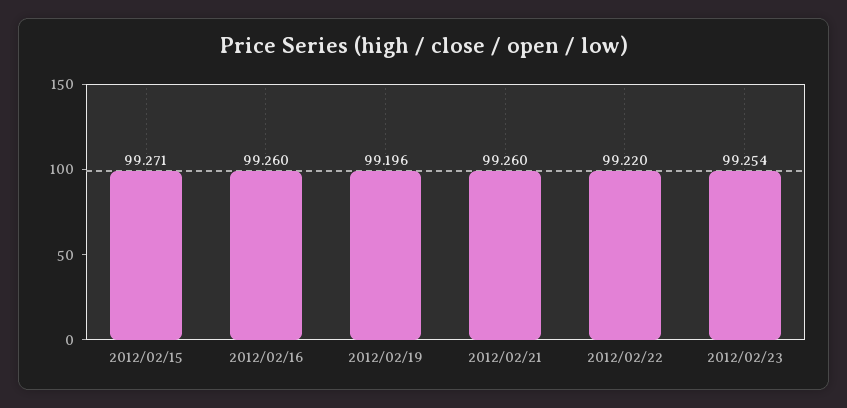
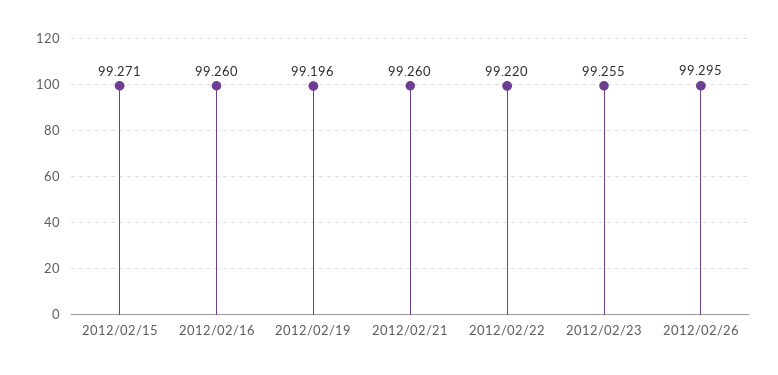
2012/02/23: 99.254 -> 99.255
2012/02/26: none -> 99.295

